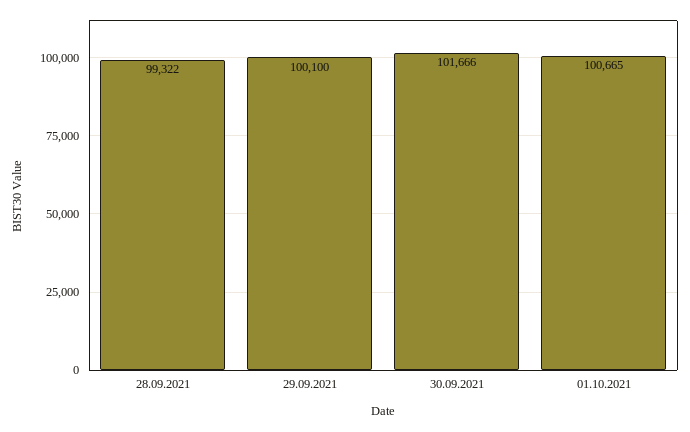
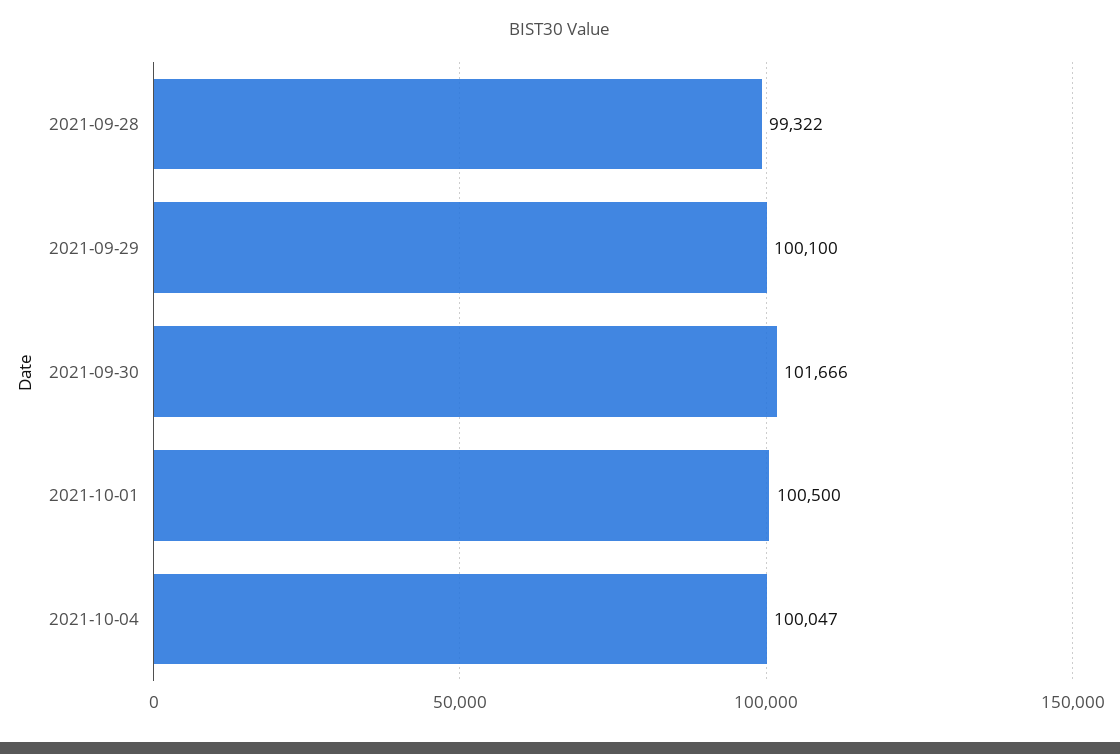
01.10.2021: 100665 -> 100500
2021-10-04: none -> 100047

